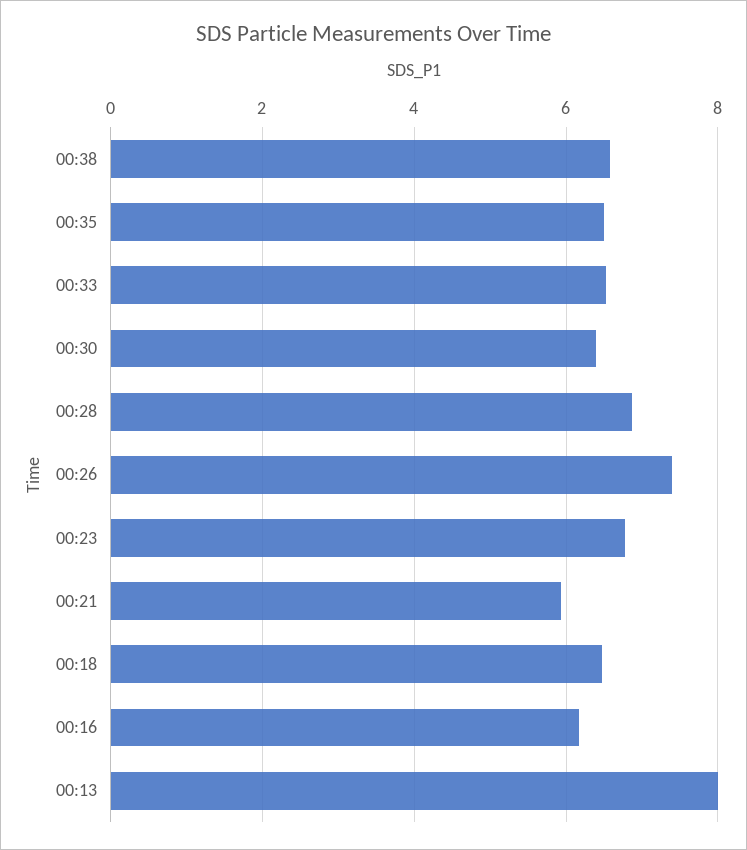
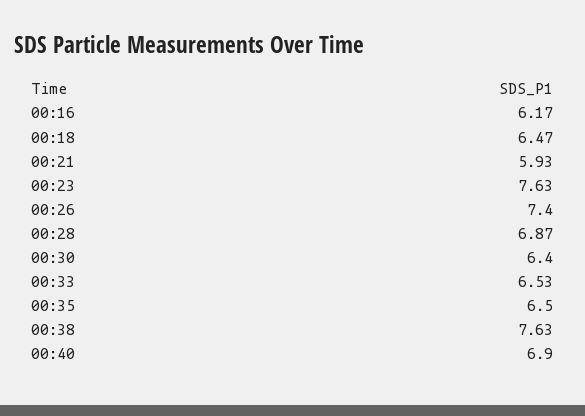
00:38: 6.6 -> 7.63
00:23: 6.8 -> 7.63
00:13: 8 -> none
00:40: none -> 6.9

